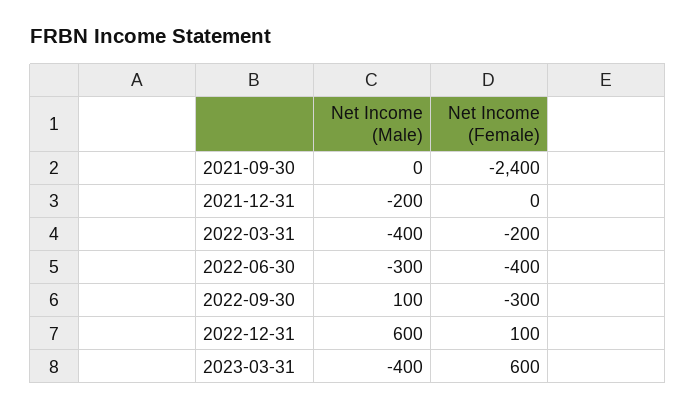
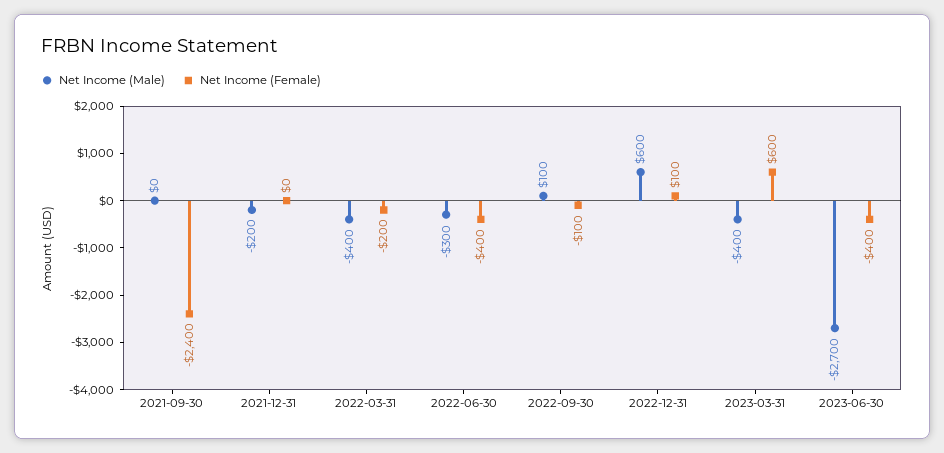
Net Income (Female), 2022-09-30: -300 -> -100
Net Income (Male), 2023-06-30: none -> -2700
Net Income (Female), 2023-06-30: none -> -400

